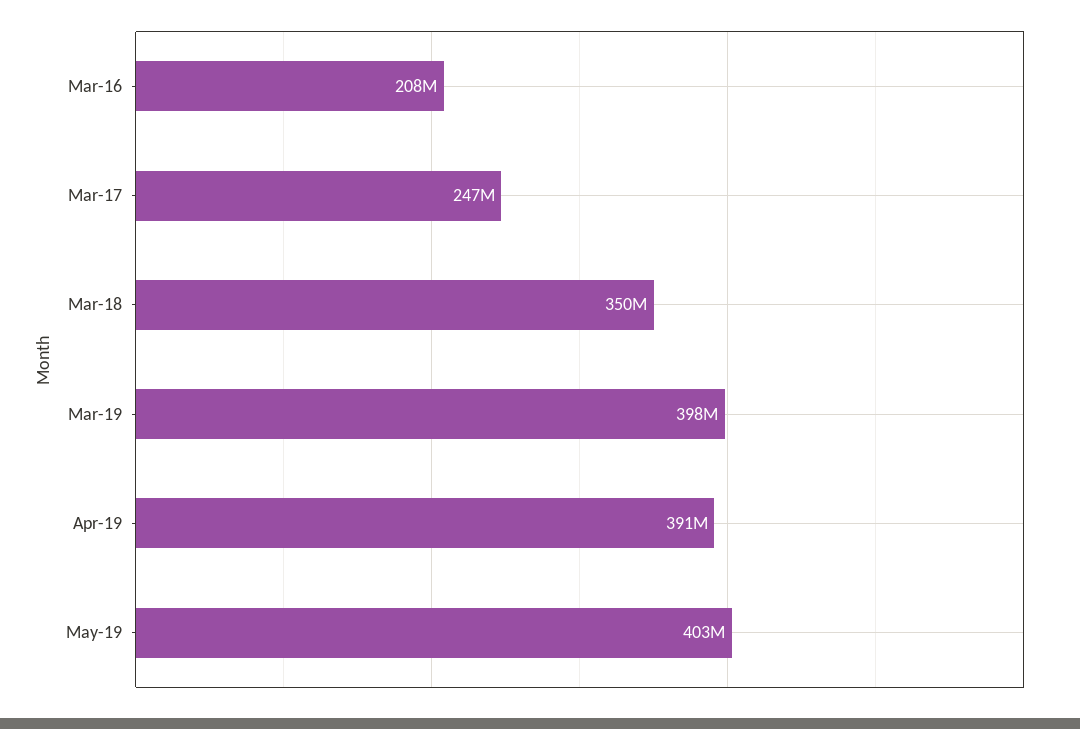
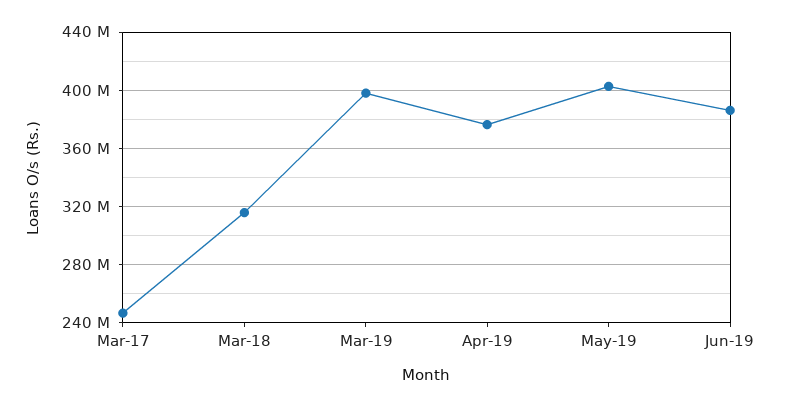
Mar-16: 208000000 -> none
Mar-18: 350000000 -> 315000000
Apr-19: 391000000 -> 375000000
Jun-19: none -> 385000000

